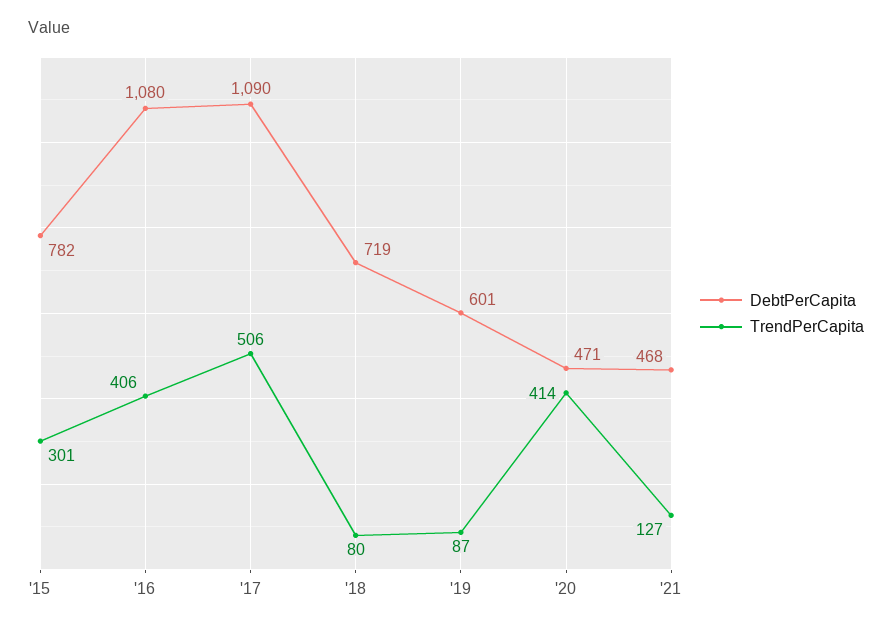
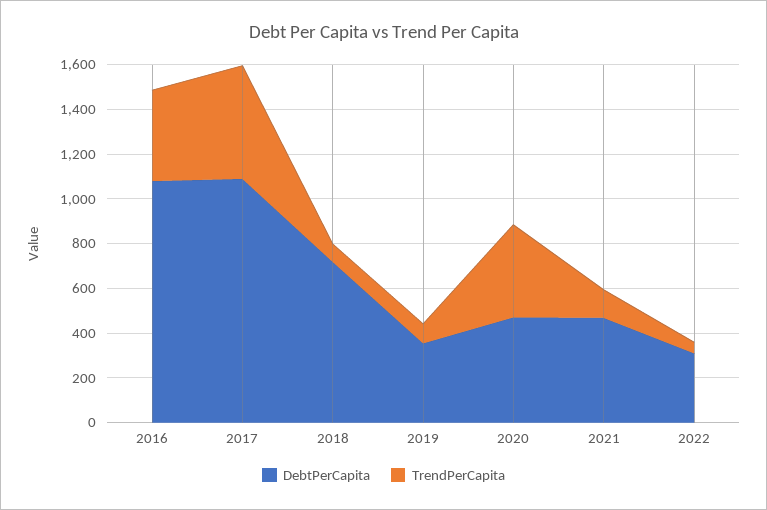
DebtPerCapita, '15: 782 -> none
TrendPerCapita, '15: 301 -> none
DebtPerCapita, '19: 601 -> 350
DebtPerCapita, 2022: none -> 300
TrendPerCapita, 2022: none -> 50

